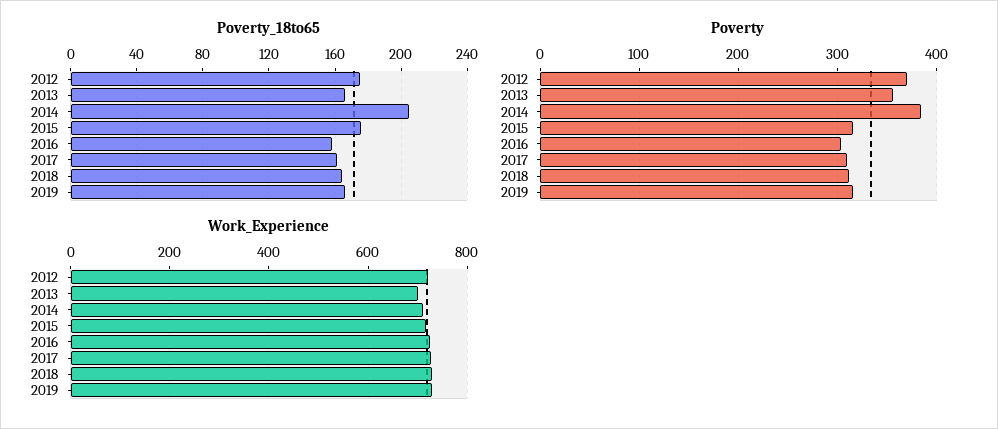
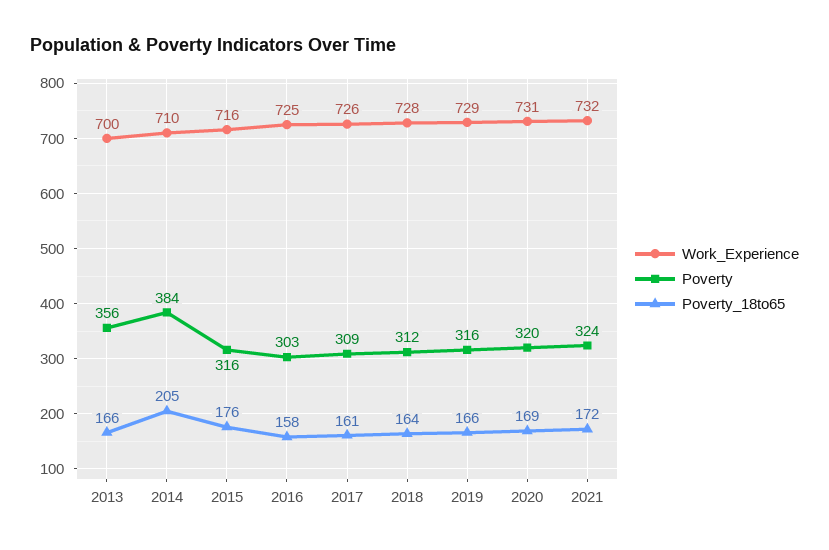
Poverty_18to65, 2012: 175 -> none
Poverty, 2012: 370 -> none
Work_Experience, 2012: 720 -> none
Work_Experience, 2020: none -> 731
Poverty, 2020: none -> 320
Poverty_18to65, 2020: none -> 169
Work_Experience, 2021: none -> 732
Poverty, 2021: none -> 324
Poverty_18to65, 2021: none -> 172

